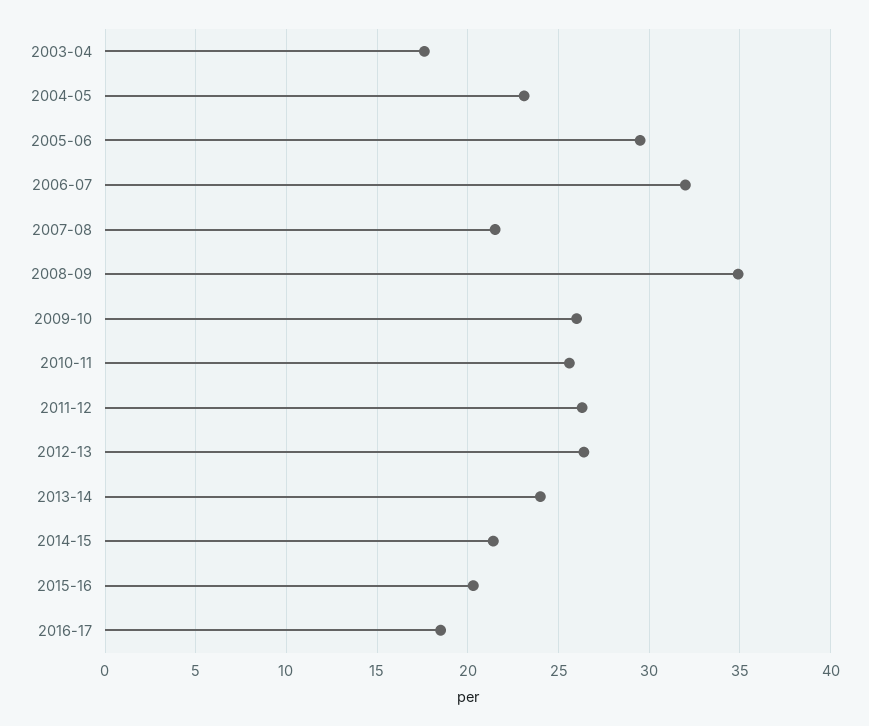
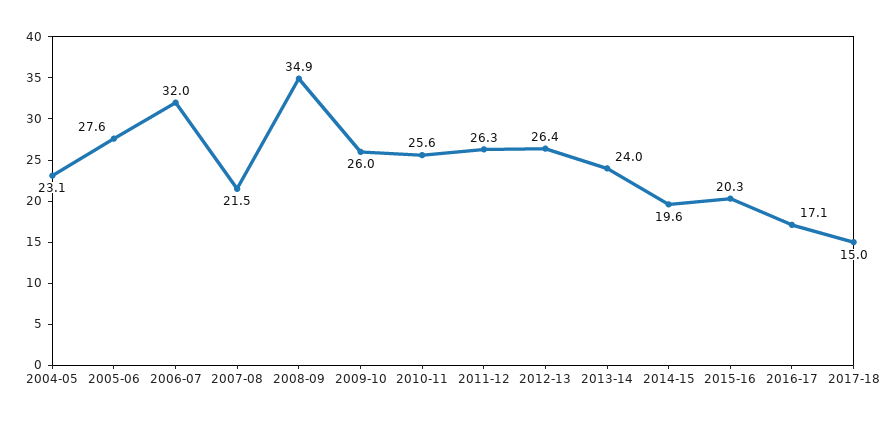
2003-04: 17.5 -> none
2005-06: 29.5 -> 27.6
2014-15: 21.5 -> 19.6
2016-17: 18.5 -> 17.1
2017-18: none -> 15

